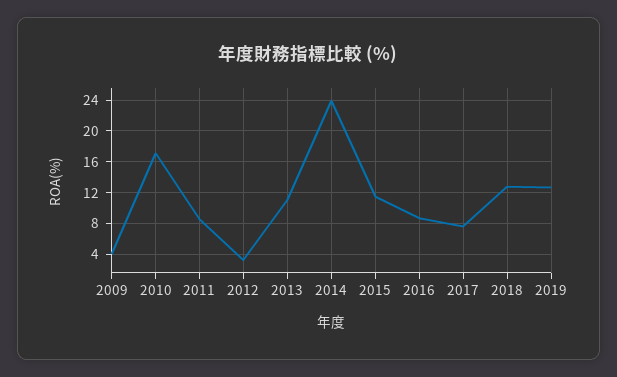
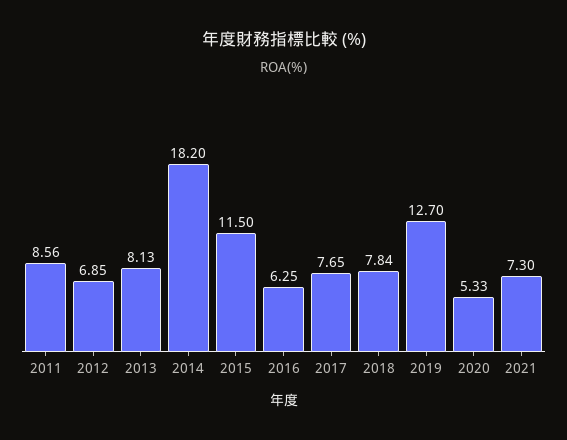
2009: 4 -> none
2010: 17 -> none
2012: 3 -> 6.85
2013: 11 -> 8.13
2014: 24 -> 18.2
2016: 9 -> 6.25
2018: 13 -> 7.84
2020: none -> 5.33
2021: none -> 7.3

